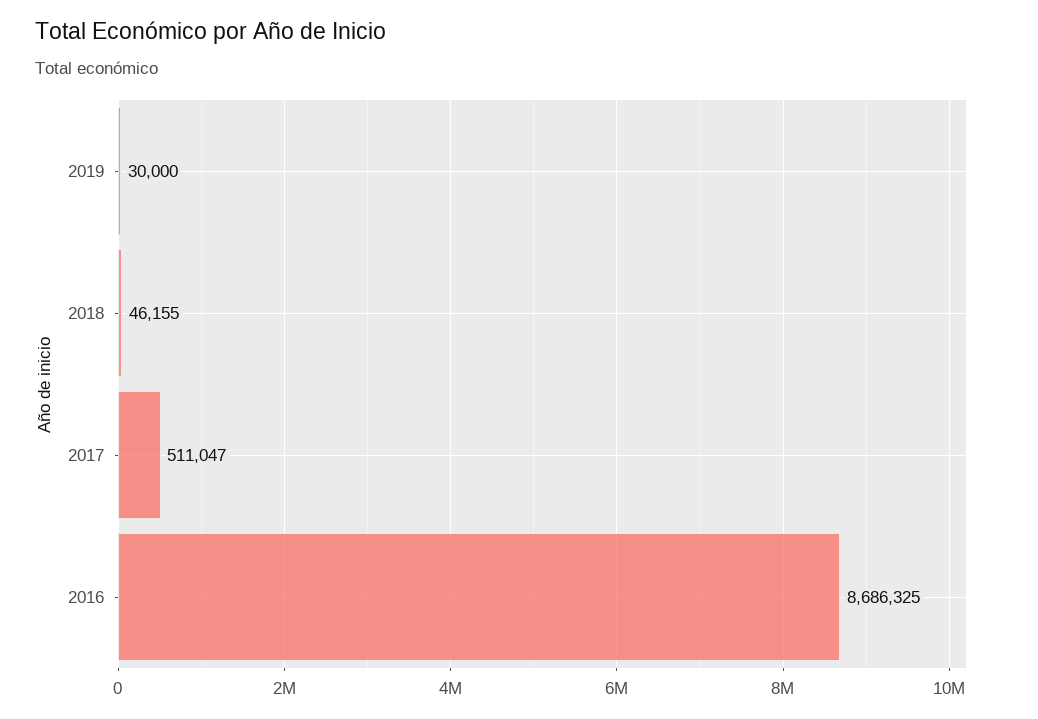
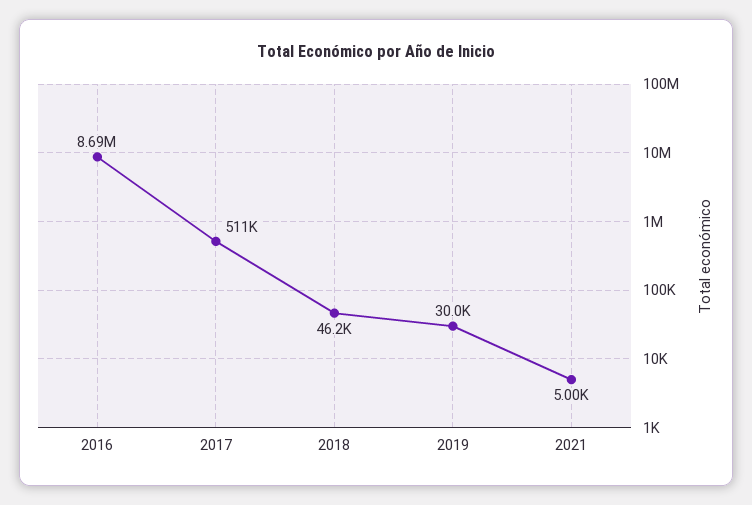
2021: none -> 5000

